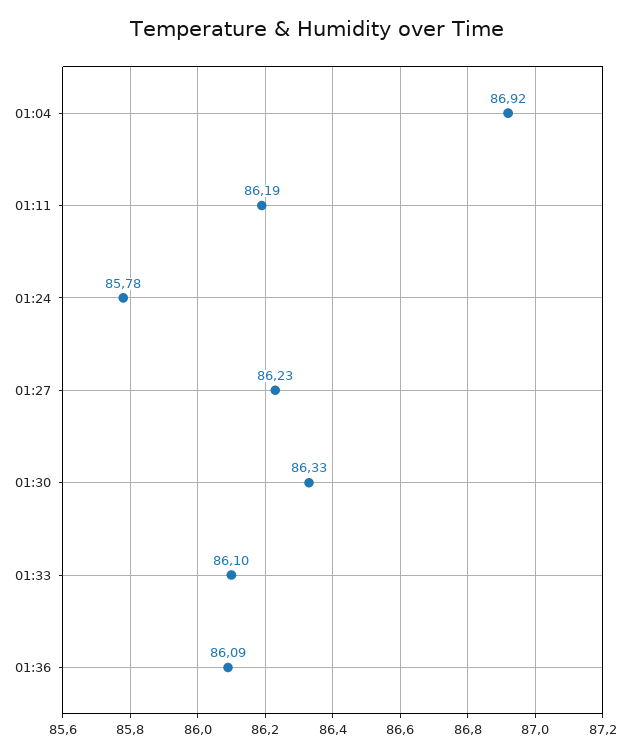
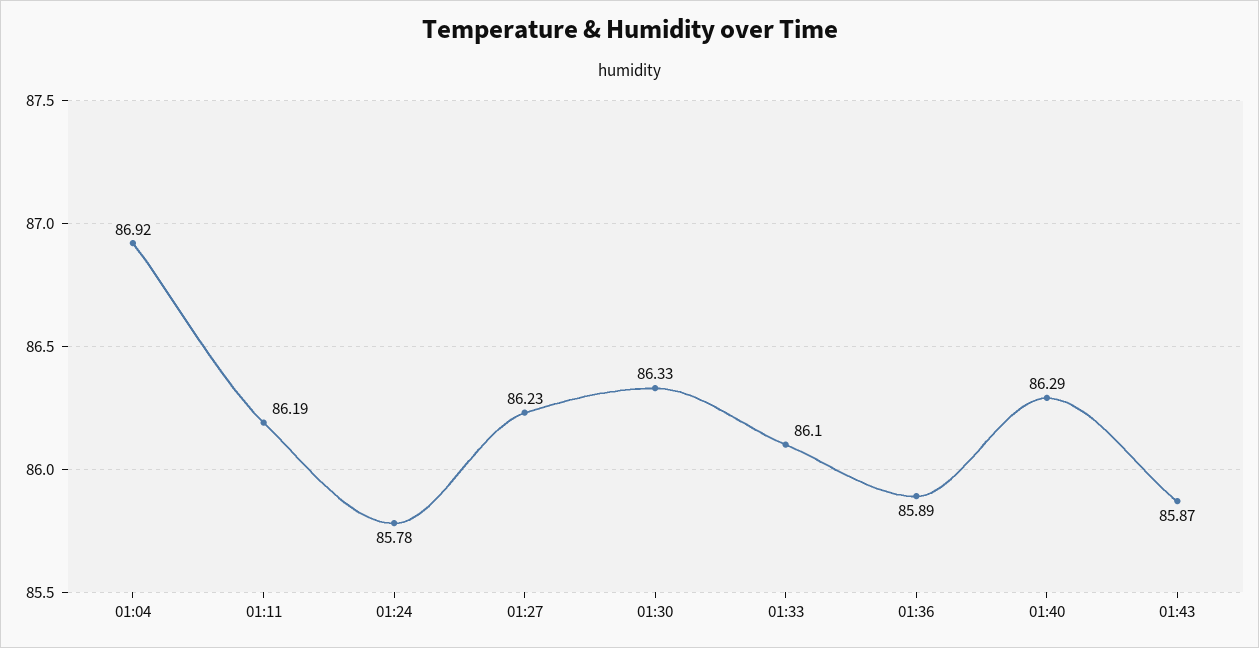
01:36: 86.09 -> 85.89
01:40: none -> 86.29
01:43: none -> 85.87

